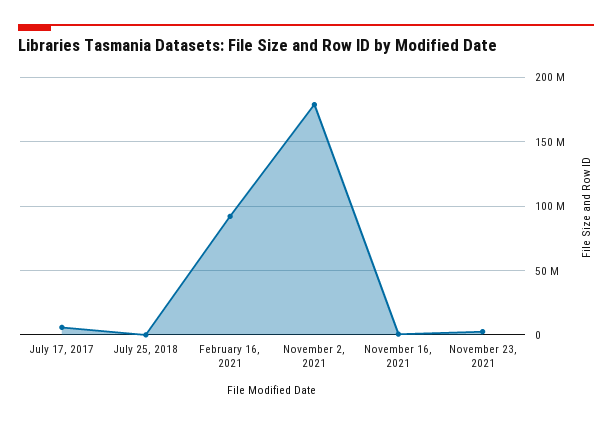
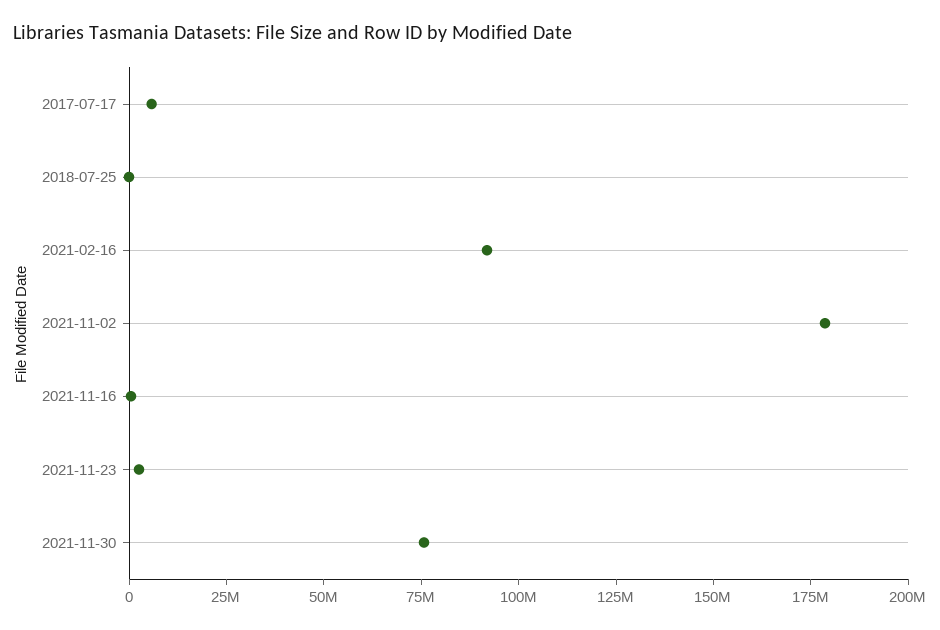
2021-11-30: none -> 75000000

